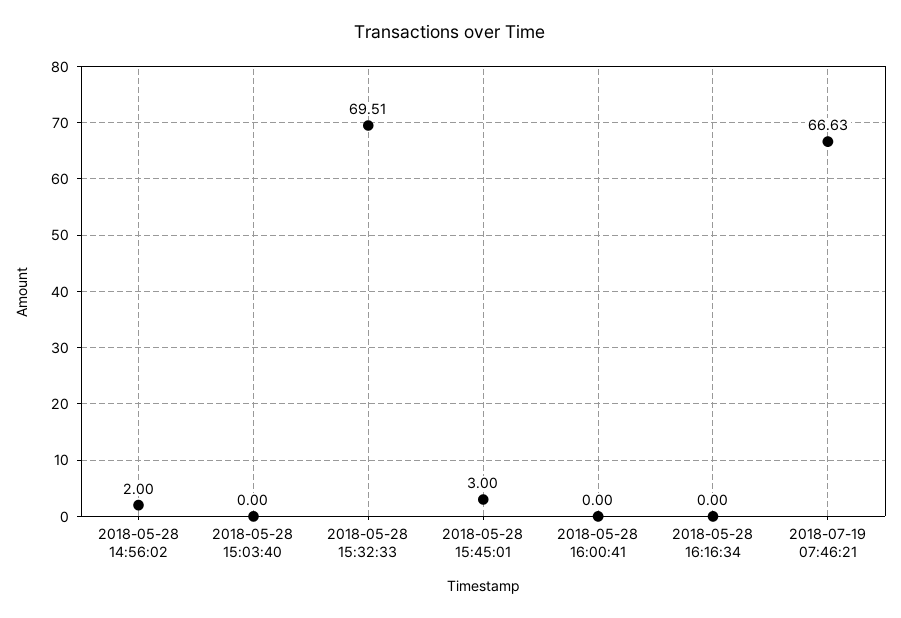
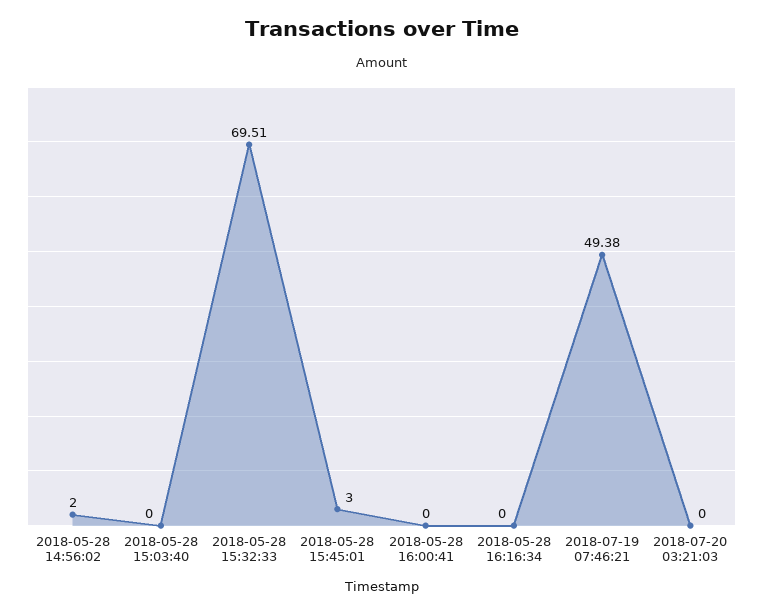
2018-07-19 07:46:21: 66.63 -> 49.38
2018-07-20 03:21:03: none -> 0

